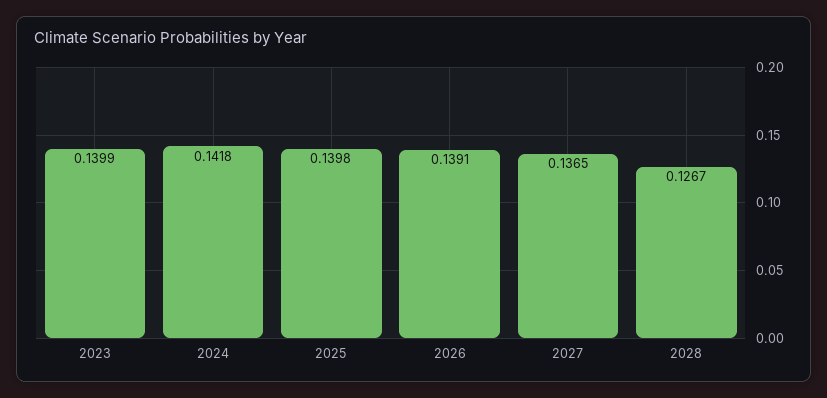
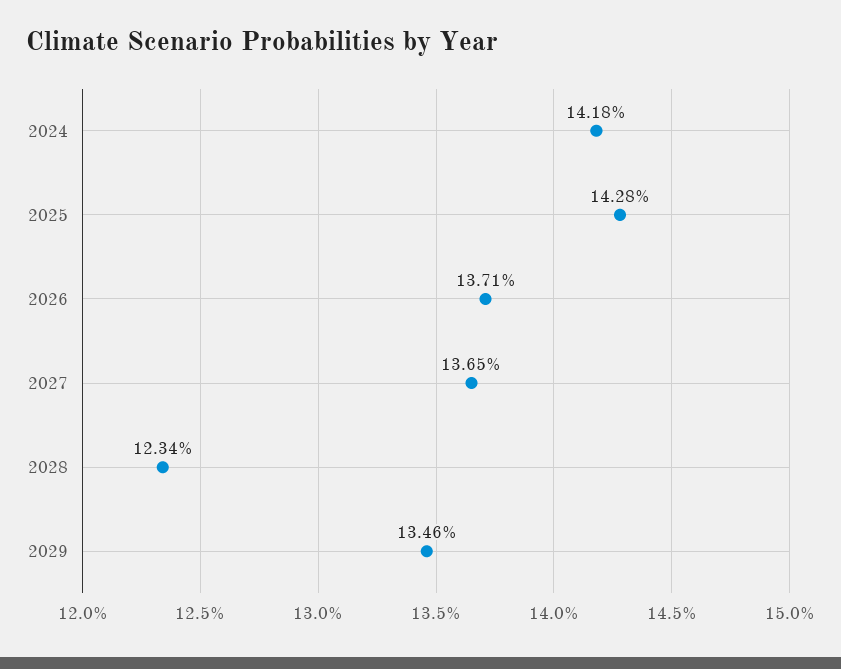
2023: 0.1399 -> none
2025: 0.1398 -> 0.1428
2026: 0.1391 -> 0.1371
2028: 0.1267 -> 0.1234
2029: none -> 0.1346

